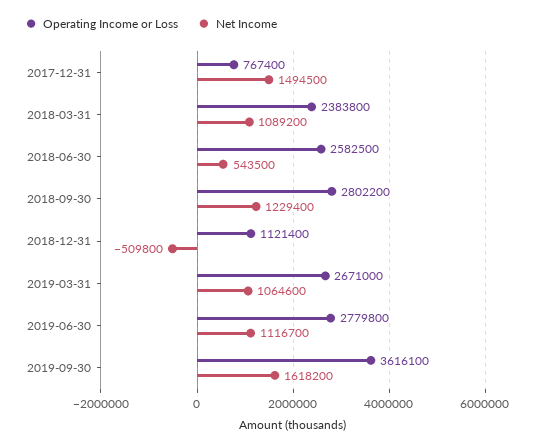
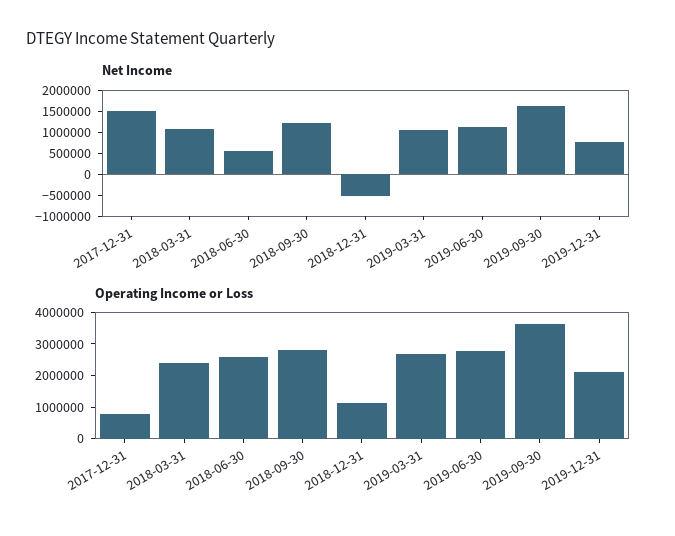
Net Income, 2019-12-31: none -> 750000
Operating Income or Loss, 2019-12-31: none -> 2000000

